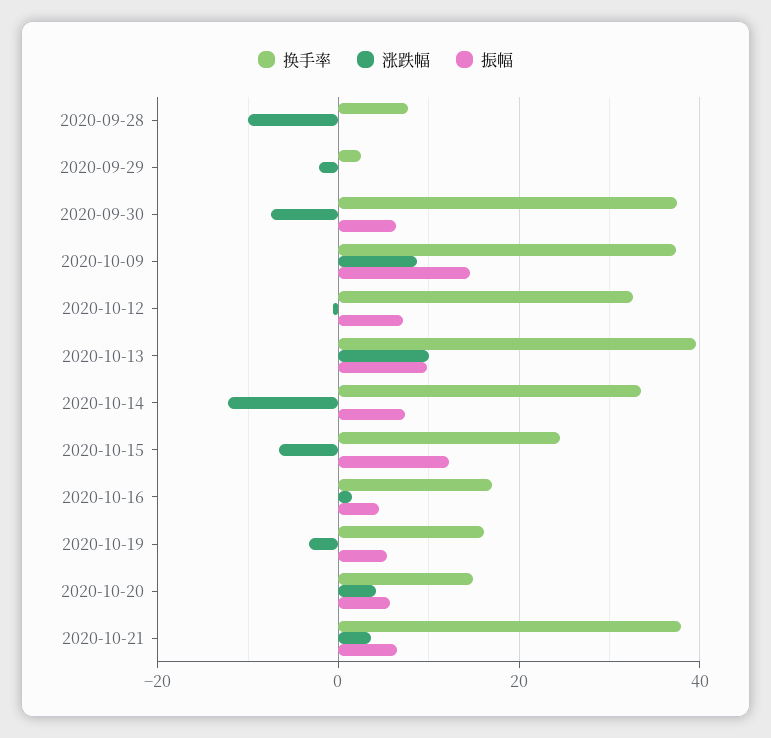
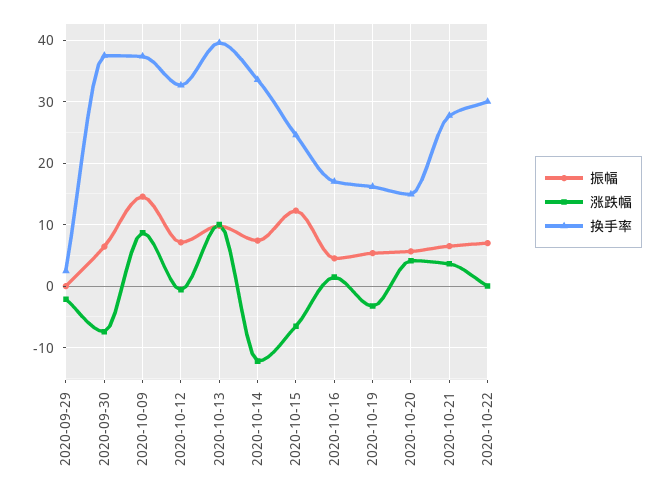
换手率, 2020-09-28: 8 -> none
涨跌幅, 2020-09-28: -10 -> none
振幅, 2020-09-28: 0 -> none
换手率, 2020-10-21: 38 -> 28
振幅, 2020-10-22: none -> 7
涨跌幅, 2020-10-22: none -> 0
换手率, 2020-10-22: none -> 30

